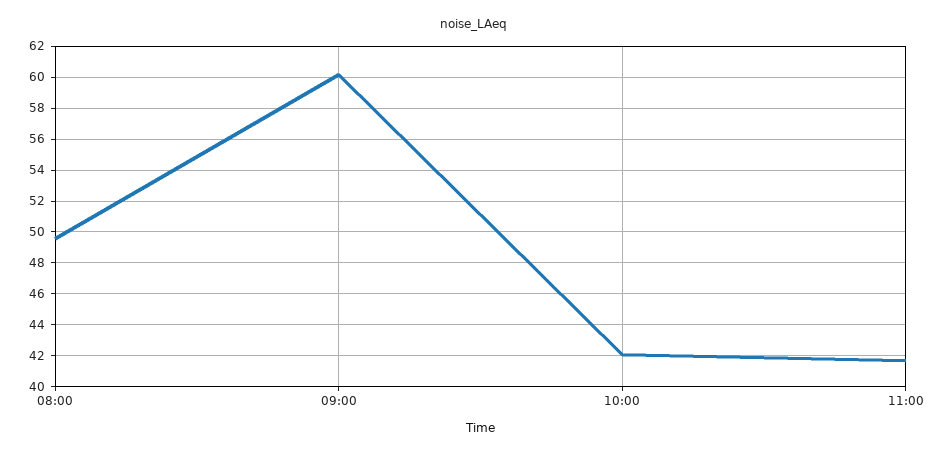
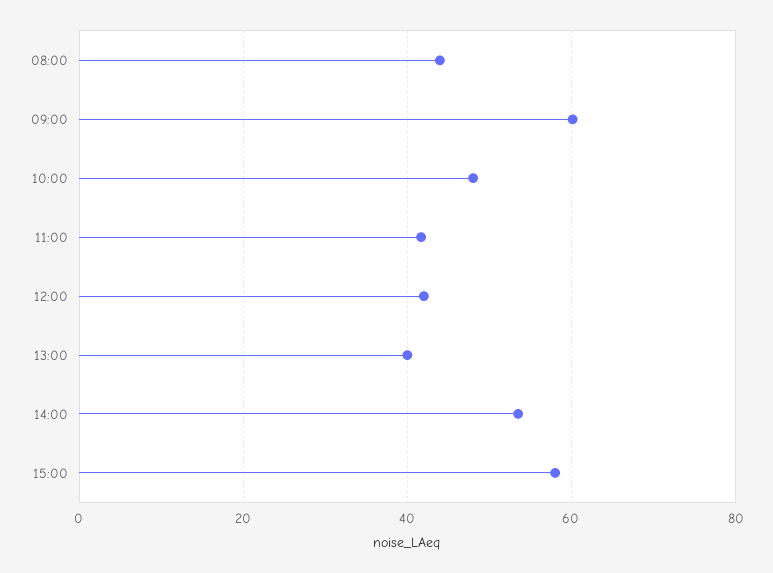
08:00: 49.5 -> 44
10:00: 42 -> 48
12:00: none -> 42
13:00: none -> 40
14:00: none -> 54
15:00: none -> 58

